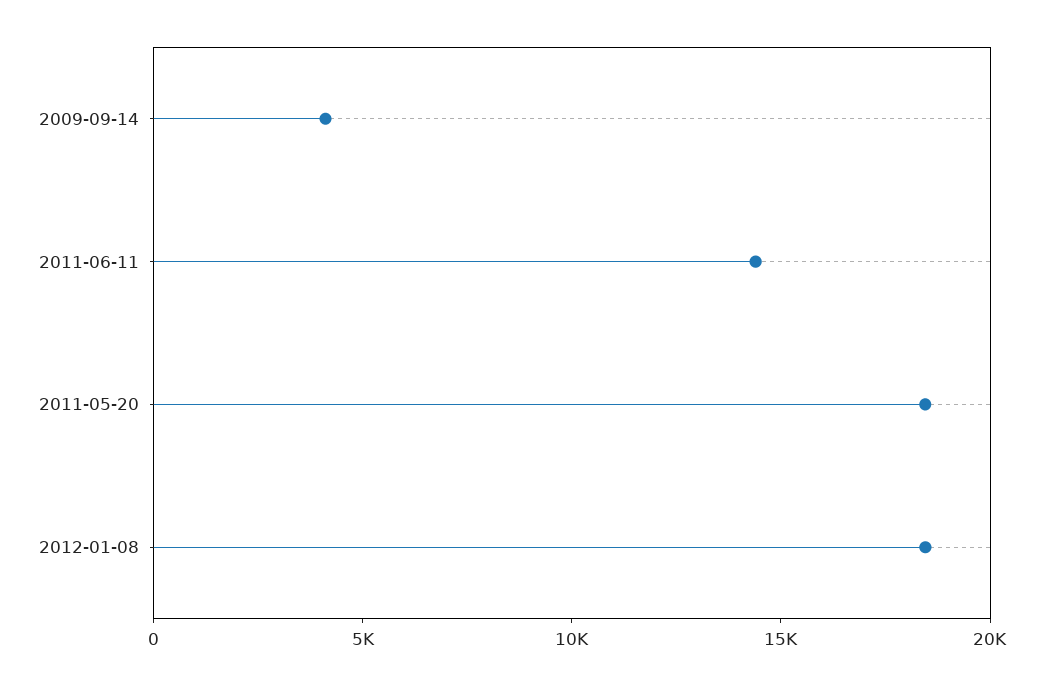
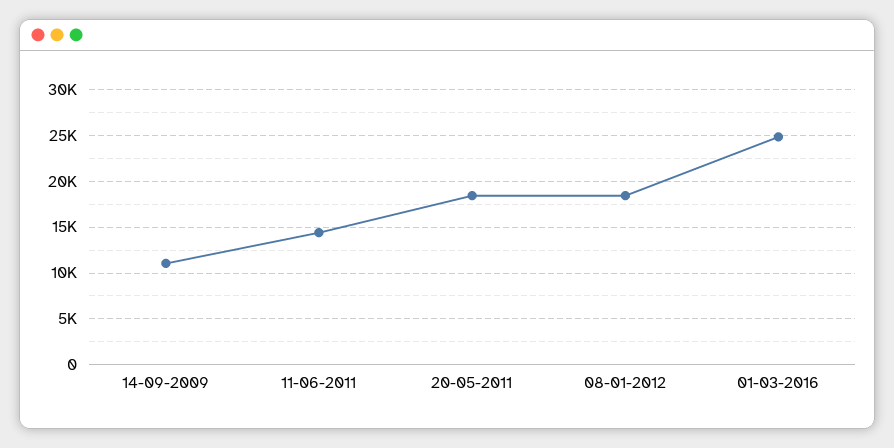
2009-09-14: 4000 -> 11000
01-03-2016: none -> 25000

